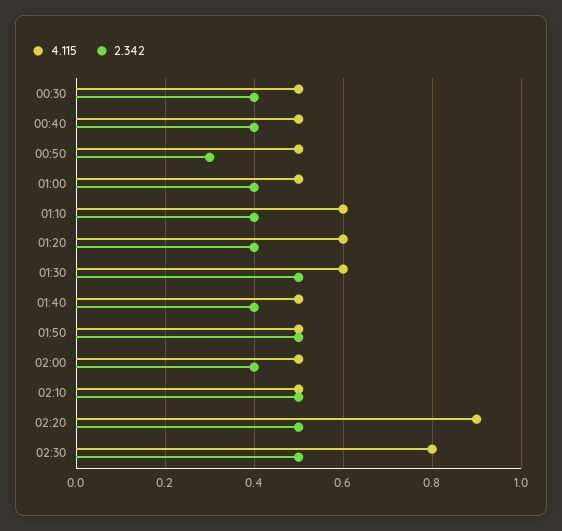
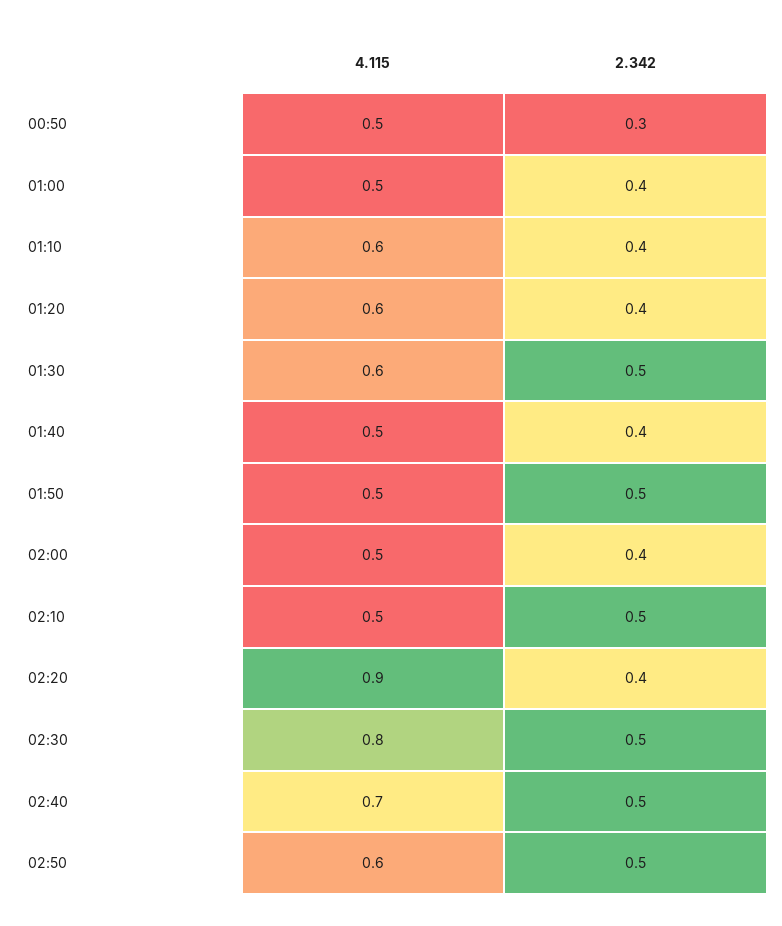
4.115, 00:30: 0.5 -> none
2.342, 00:30: 0.4 -> none
4.115, 00:40: 0.5 -> none
2.342, 00:40: 0.4 -> none
2.342, 02:20: 0.5 -> 0.4
4.115, 02:40: none -> 0.7
2.342, 02:40: none -> 0.5
4.115, 02:50: none -> 0.6
2.342, 02:50: none -> 0.5

